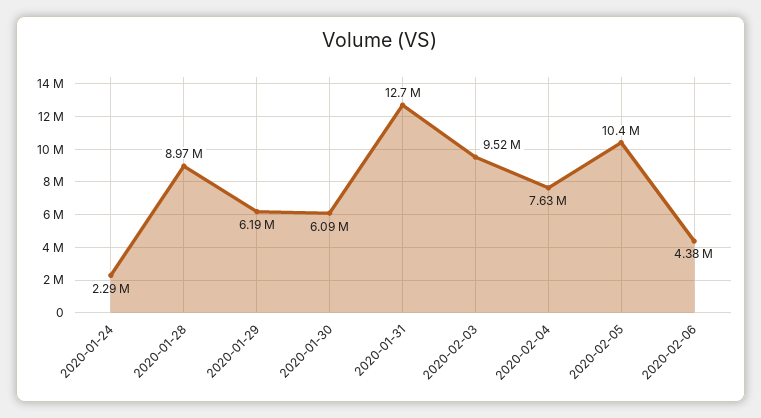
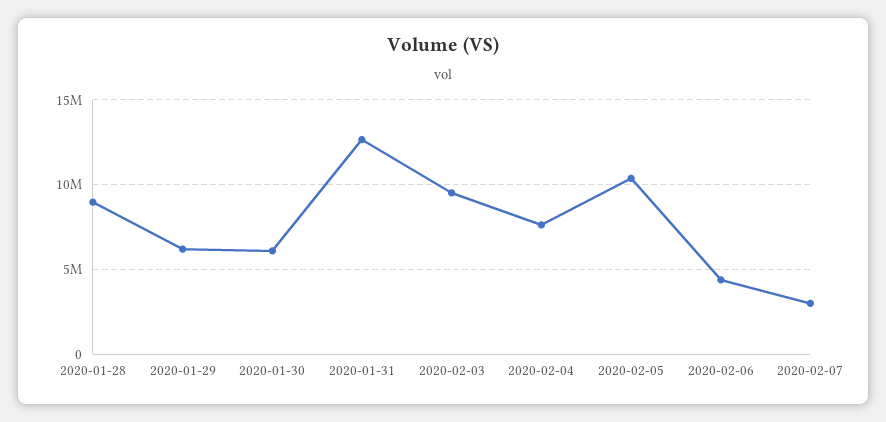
2020-01-24: 2290000 -> none
2020-02-07: none -> 3000000

